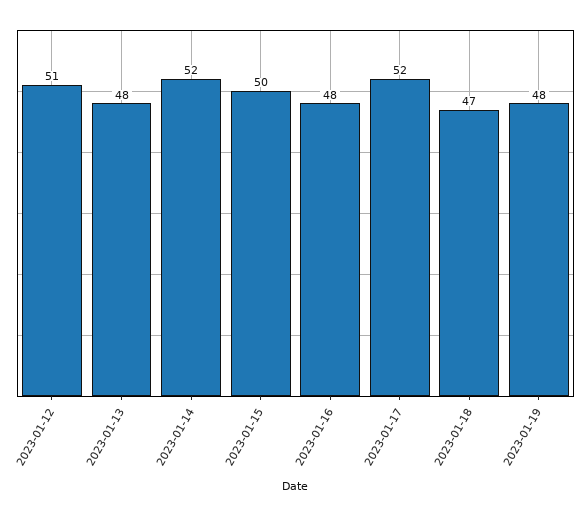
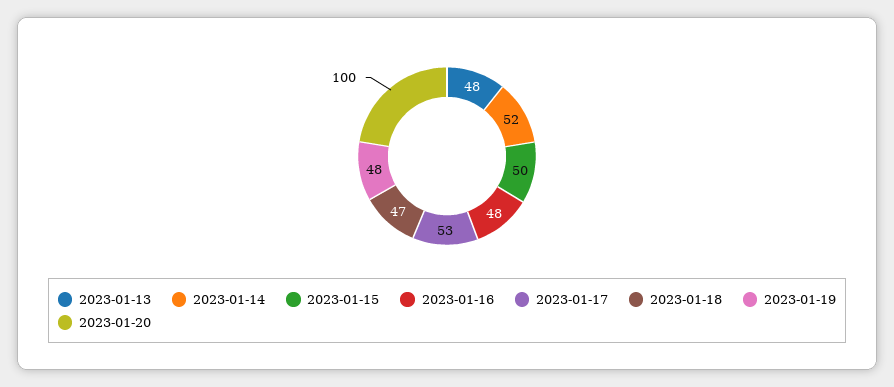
2023-01-12: 51 -> none
2023-01-17: 52 -> 53
2023-01-20: none -> 100

